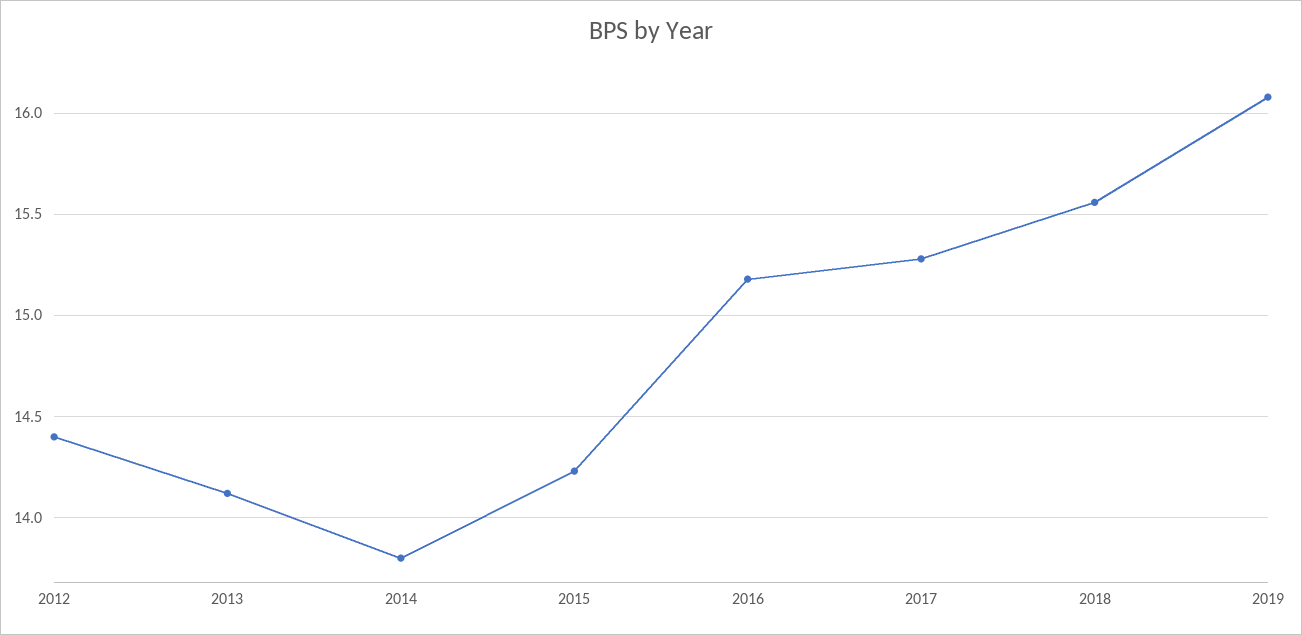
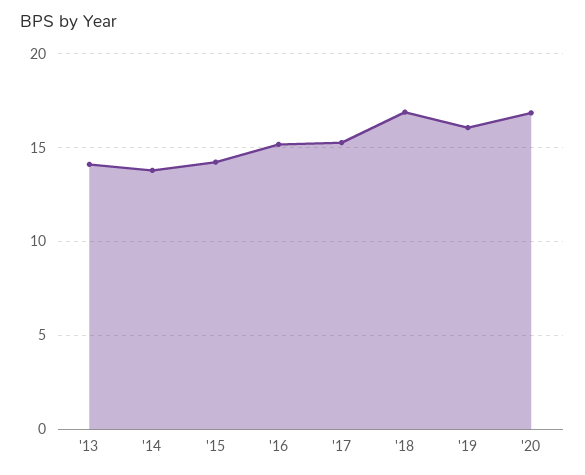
2012: 14.4 -> none
2018: 15.55 -> 17
'20: none -> 17

